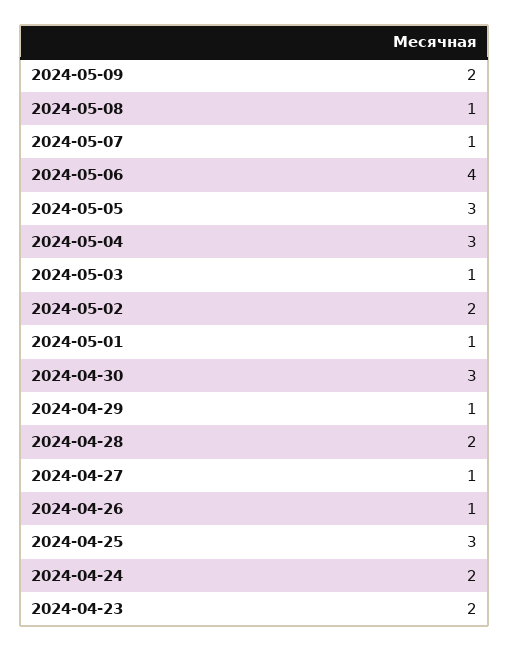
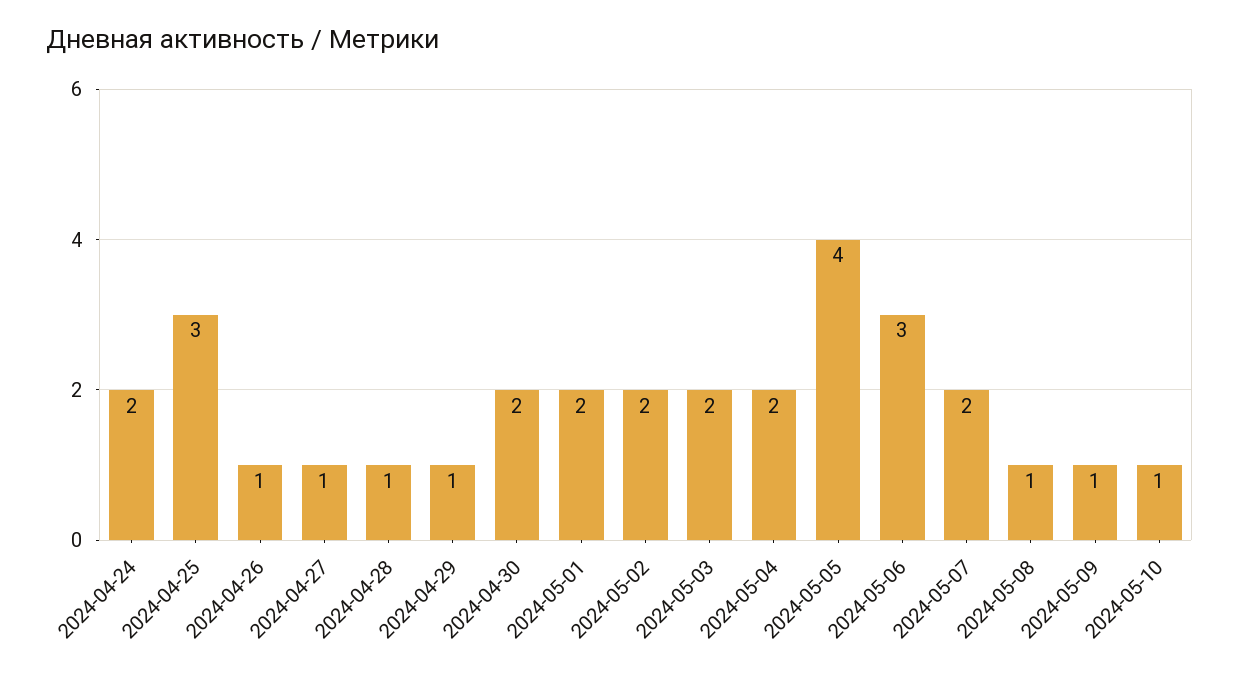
2024-05-09: 2 -> 1
2024-05-07: 1 -> 2
2024-05-06: 4 -> 3
2024-05-05: 3 -> 4
2024-05-04: 3 -> 2
2024-05-03: 1 -> 2
2024-05-01: 1 -> 2
2024-04-30: 3 -> 2
2024-04-28: 2 -> 1
2024-04-23: 2 -> none
2024-05-10: none -> 1

